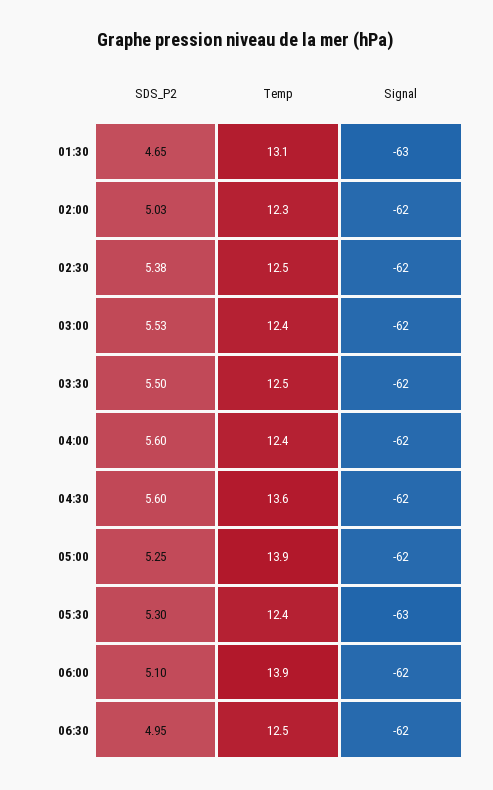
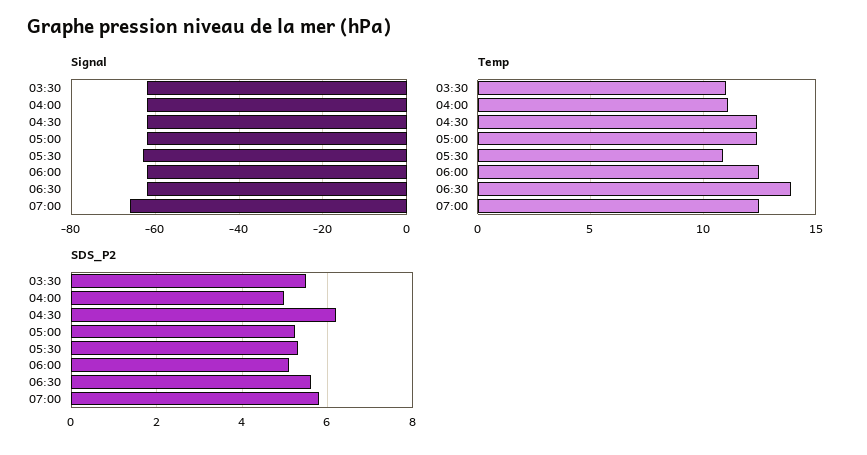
SDS_P2, 01:30: 4.65 -> none
Temp, 01:30: 13.1 -> none
Signal, 01:30: -63 -> none
SDS_P2, 02:00: 5.03 -> none
Temp, 02:00: 12.3 -> none
Signal, 02:00: -62 -> none
SDS_P2, 02:30: 5.38 -> none
Temp, 02:30: 12.5 -> none
Signal, 02:30: -62 -> none
SDS_P2, 03:00: 5.53 -> none
Temp, 03:00: 12.4 -> none
Signal, 03:00: -62 -> none
Temp, 03:30: 12.5 -> 11
SDS_P2, 04:00: 5.6 -> 5
Temp, 04:00: 12.4 -> 11
SDS_P2, 04:30: 5.6 -> 6.2
Temp, 04:30: 13.6 -> 12.5
Temp, 05:00: 13.9 -> 12.5
Temp, 05:30: 12.4 -> 11
Temp, 06:00: 13.9 -> 12.5
SDS_P2, 06:30: 4.95 -> 5.6
Temp, 06:30: 12.5 -> 14
Signal, 07:00: none -> -65
Temp, 07:00: none -> 12.5
SDS_P2, 07:00: none -> 5.8

